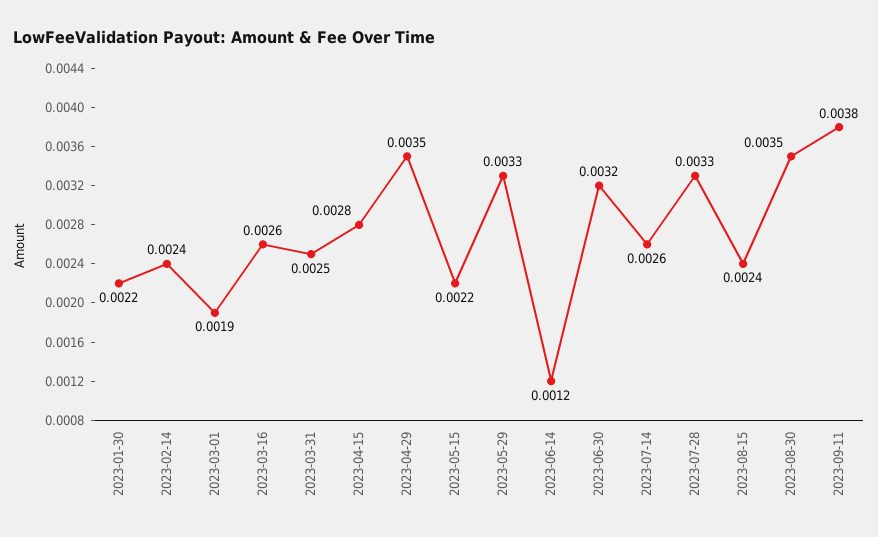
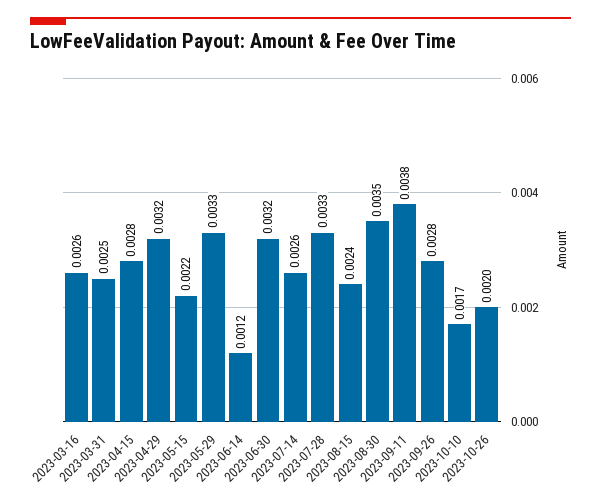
2023-01-30: 0.0022 -> none
2023-02-14: 0.0024 -> none
2023-03-01: 0.0019 -> none
2023-04-29: 0.0035 -> 0.0032
2023-09-26: none -> 0.0028
2023-10-10: none -> 0.0017
2023-10-26: none -> 0.002

